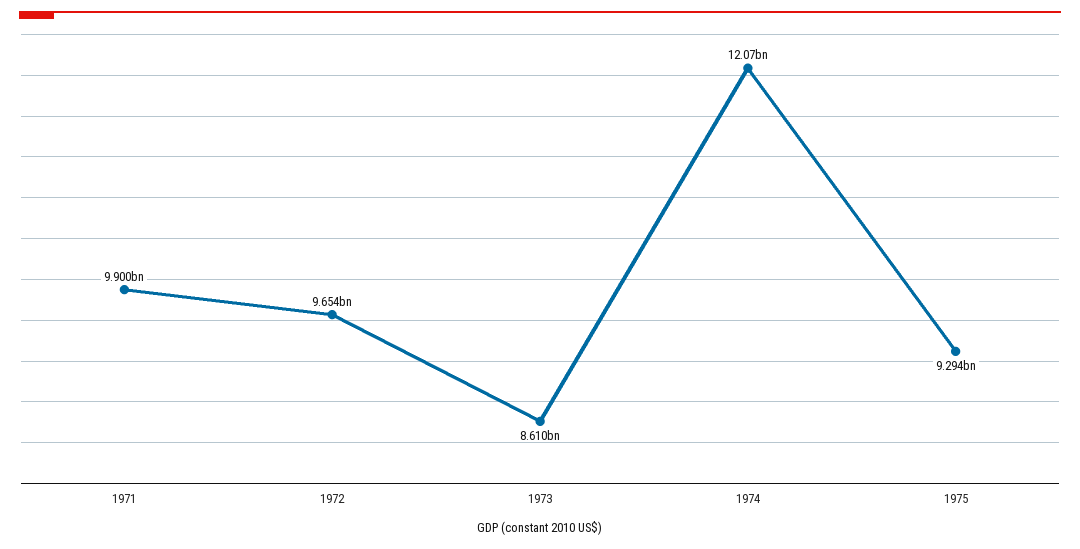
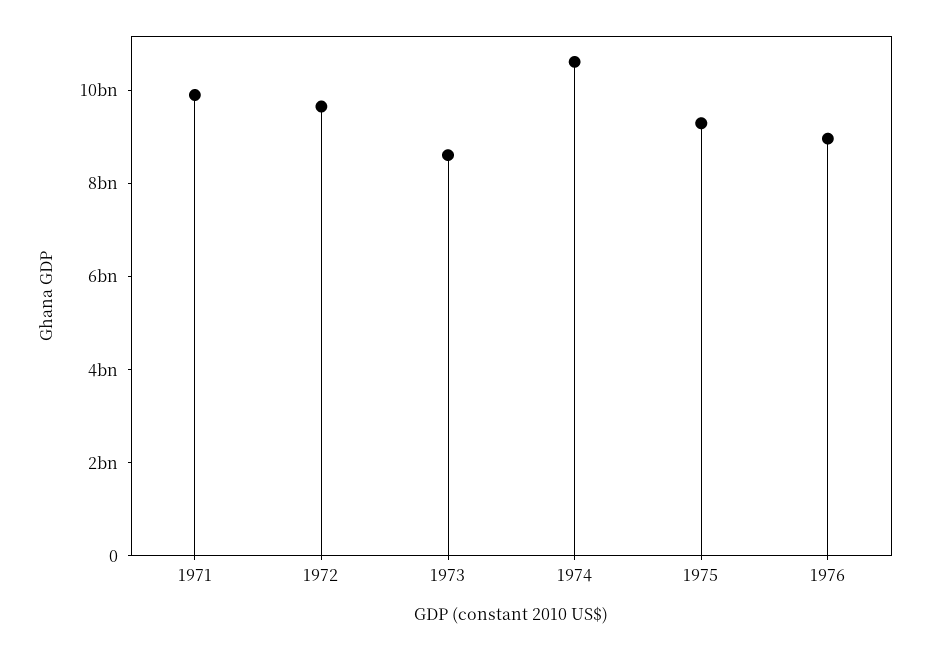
1974: 12070000000 -> 10500000000
1976: none -> 9000000000

